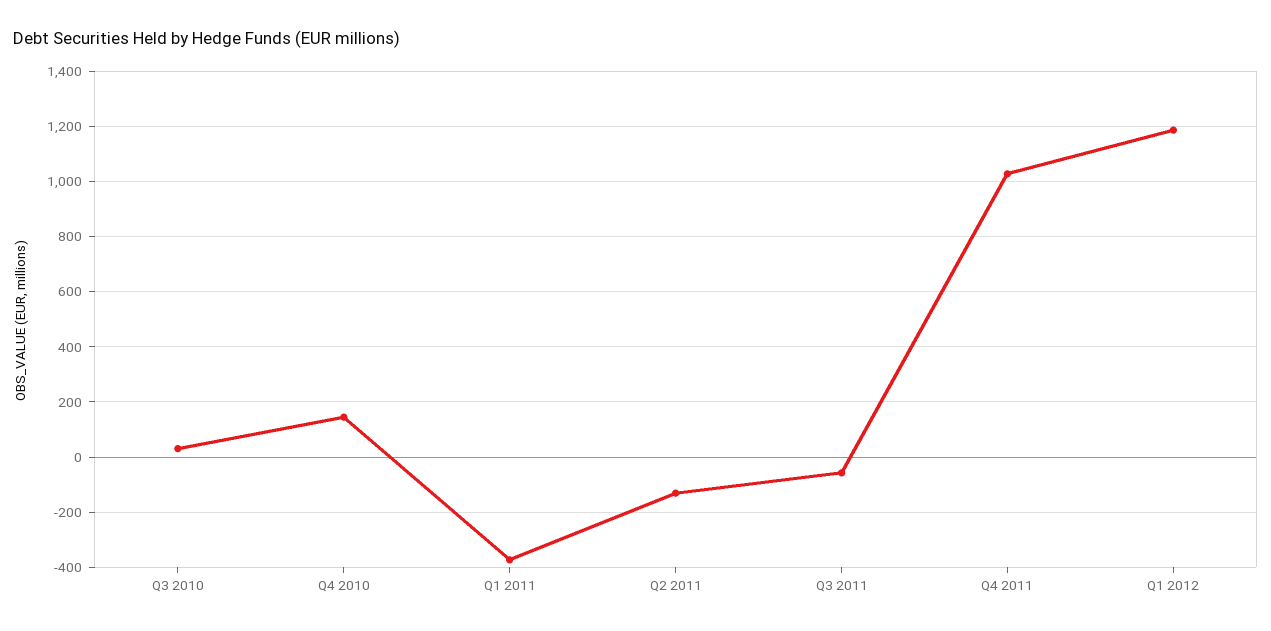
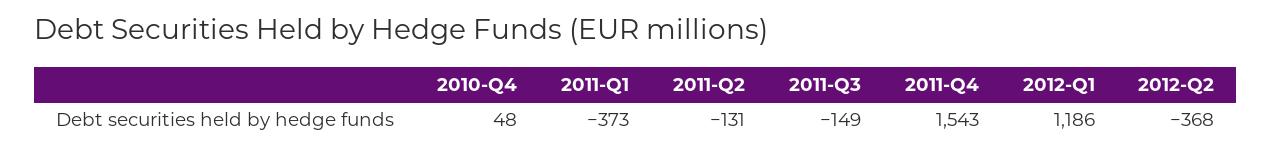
Q3 2010: 25 -> none
Q4 2010: 150 -> 48
Q3 2011: -50 -> -149
Q4 2011: 1025 -> 1543
2012-Q2: none -> -368

